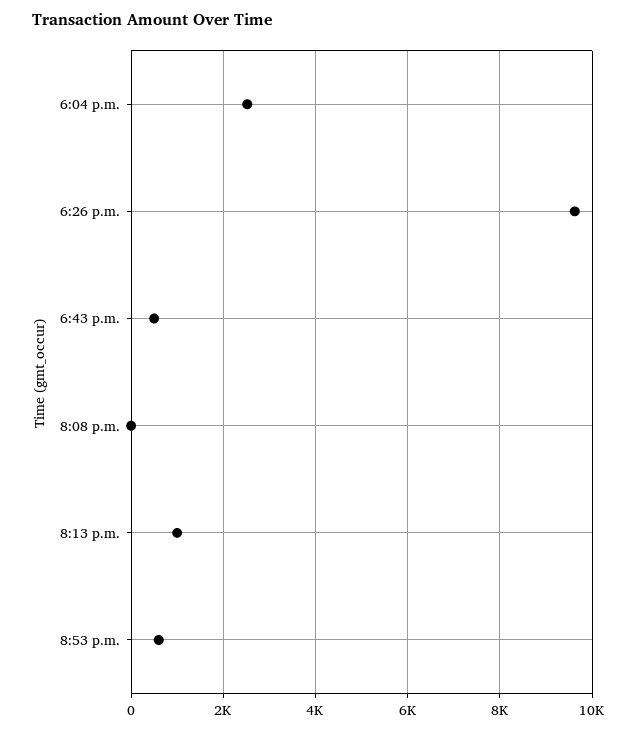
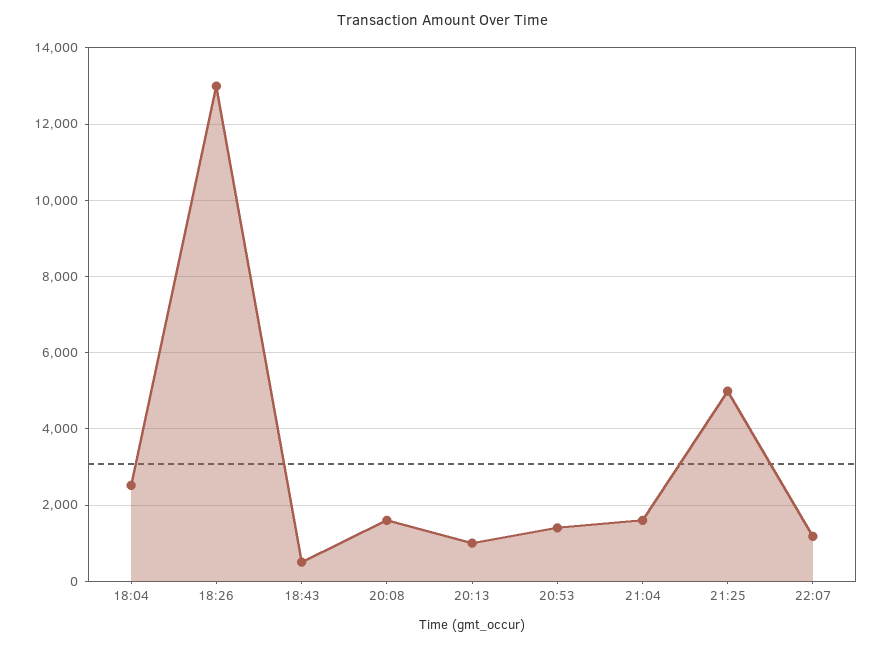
6:26 p.m.: 9600 -> 13000
8:08 p.m.: 0 -> 1600
8:53 p.m.: 600 -> 1400
21:04: none -> 1600
21:25: none -> 5000
22:07: none -> 1200

